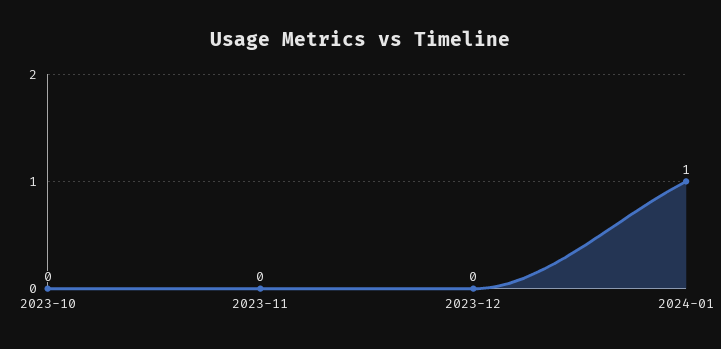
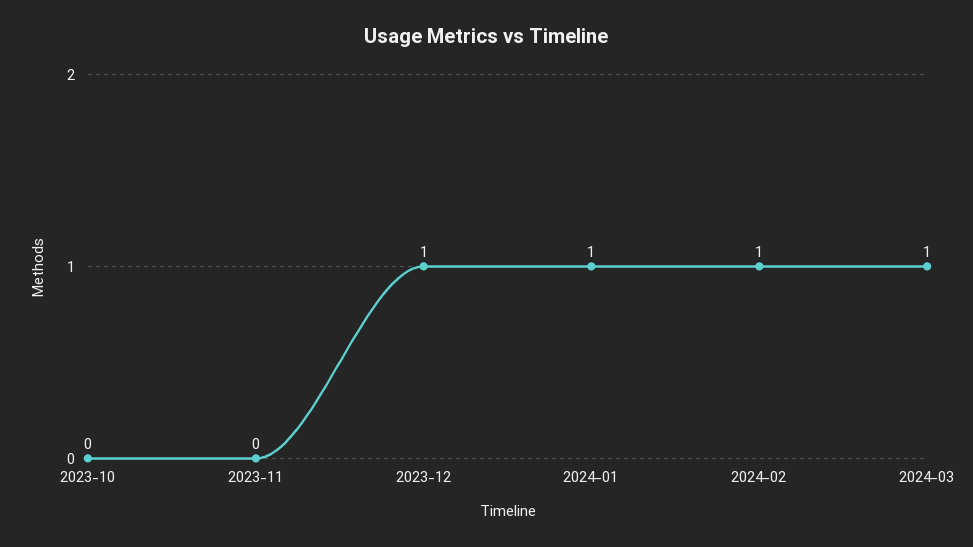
2023-12: 0 -> 1
2024-02: none -> 1
2024-03: none -> 1

